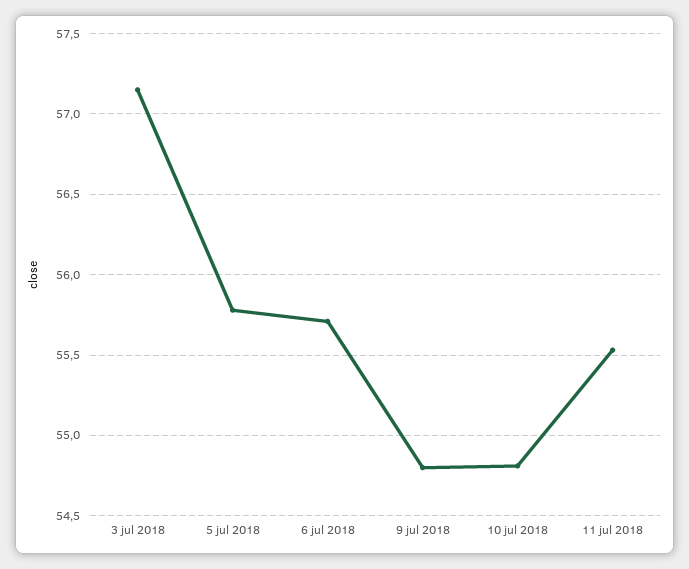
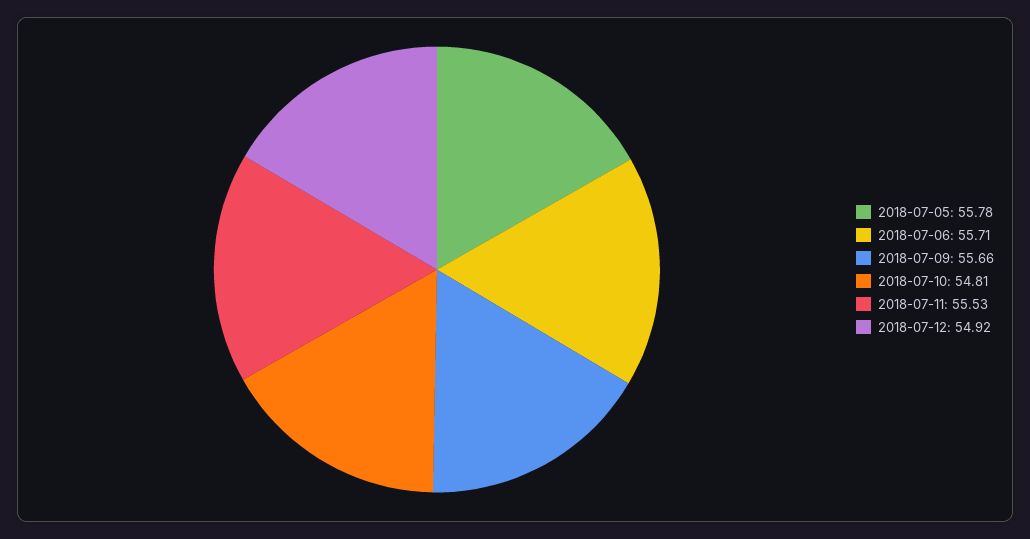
3 jul 2018: 57.15 -> none
9 jul 2018: 54.8 -> 55.66
2018-07-12: none -> 54.92

